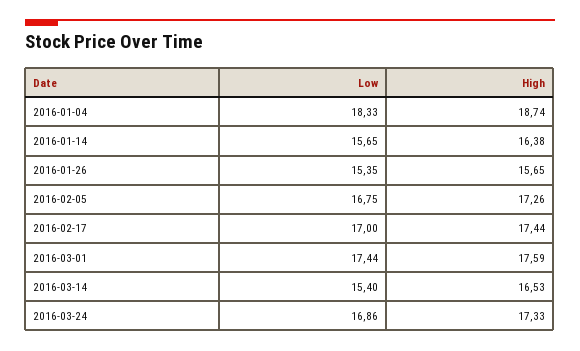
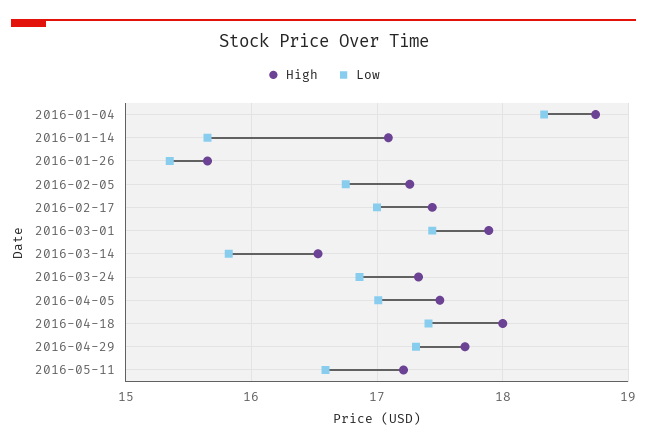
High, 2016-01-14: 16.38 -> 17.1
High, 2016-03-01: 17.59 -> 17.9
Low, 2016-03-14: 15.4 -> 15.8
High, 2016-04-05: none -> 17.5
Low, 2016-04-05: none -> 17
High, 2016-04-18: none -> 18
Low, 2016-04-18: none -> 17.4
High, 2016-04-29: none -> 17.7
Low, 2016-04-29: none -> 17.3
High, 2016-05-11: none -> 17.2
Low, 2016-05-11: none -> 16.6

